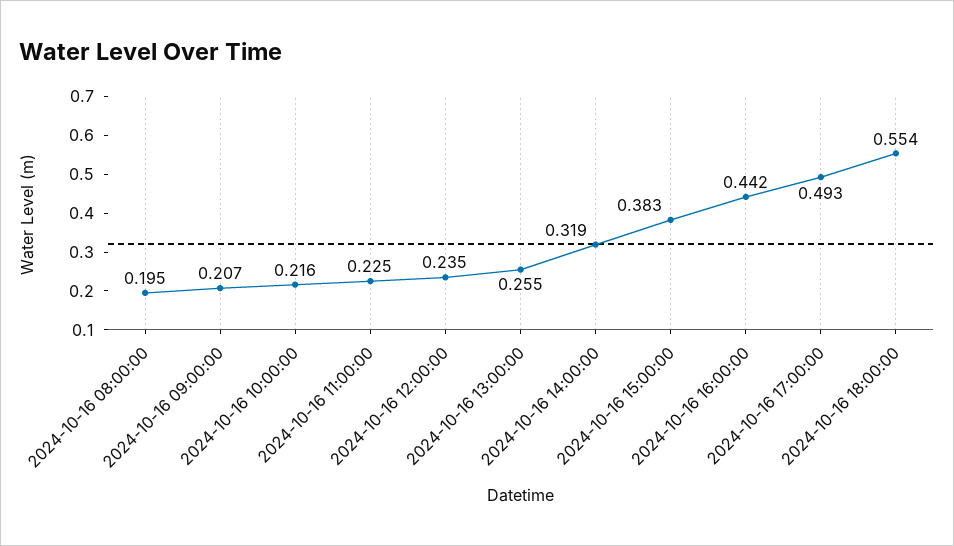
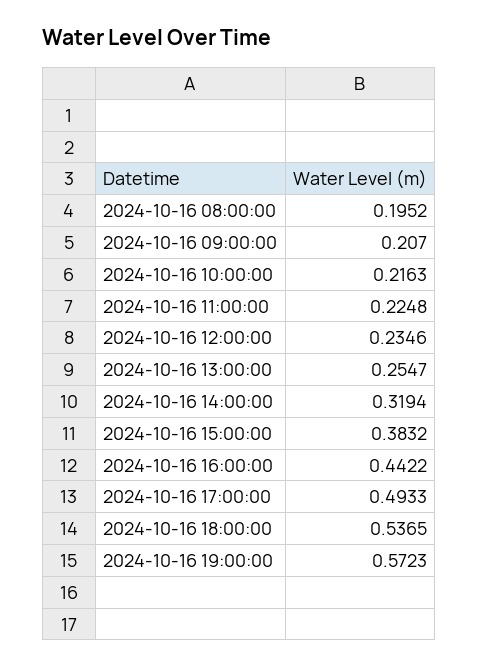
2024-10-16 18:00:00: 0.554 -> 0.5365
2024-10-16 19:00:00: none -> 0.5723

